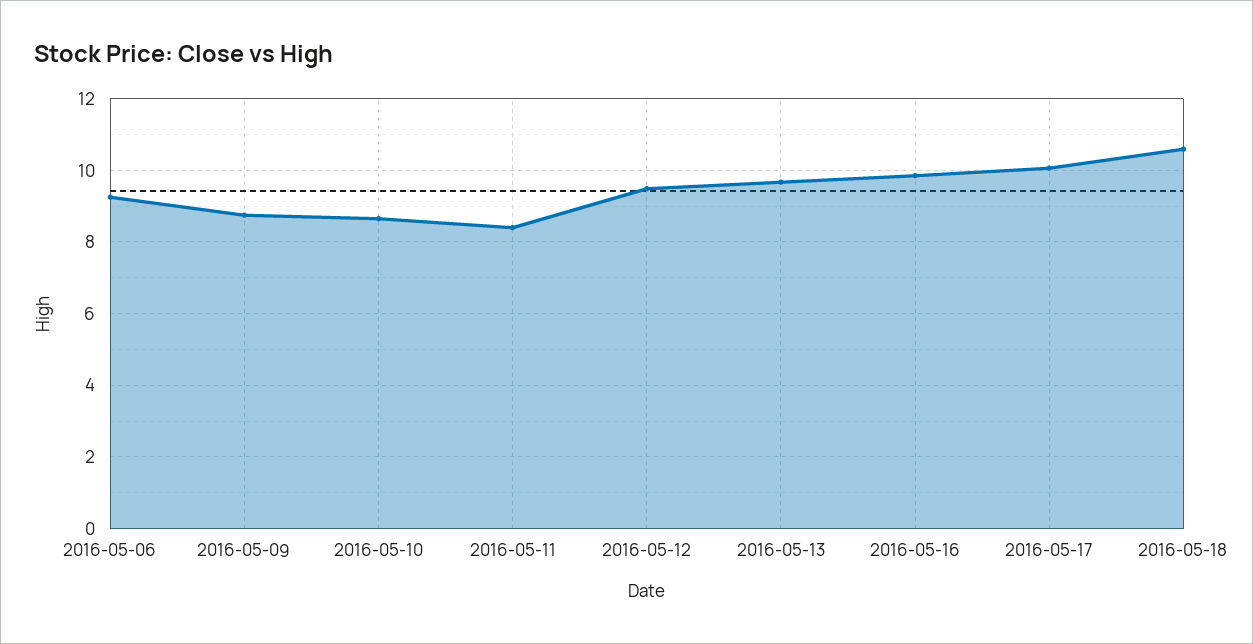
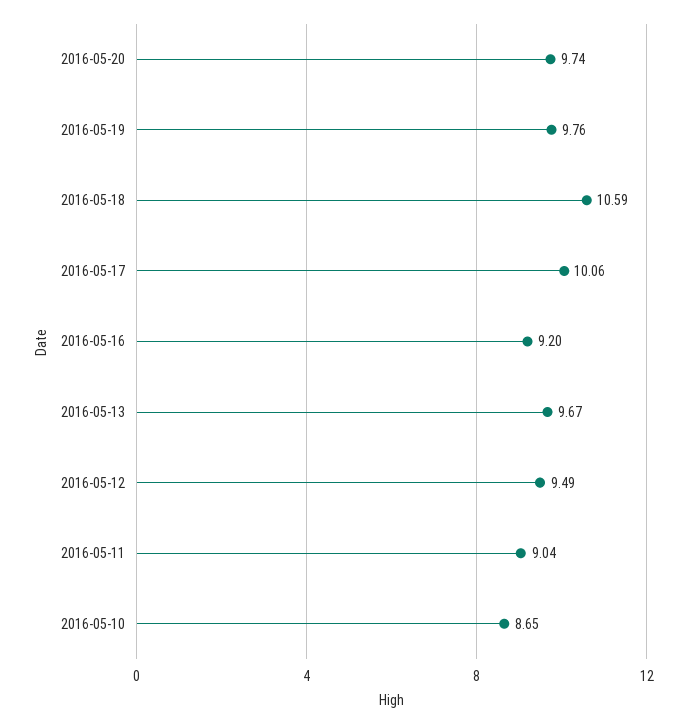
2016-05-06: 9.2 -> none
2016-05-09: 8.8 -> none
2016-05-11: 8.4 -> 9.04
2016-05-16: 9.8 -> 9.2
2016-05-20: none -> 9.74
2016-05-19: none -> 9.76

